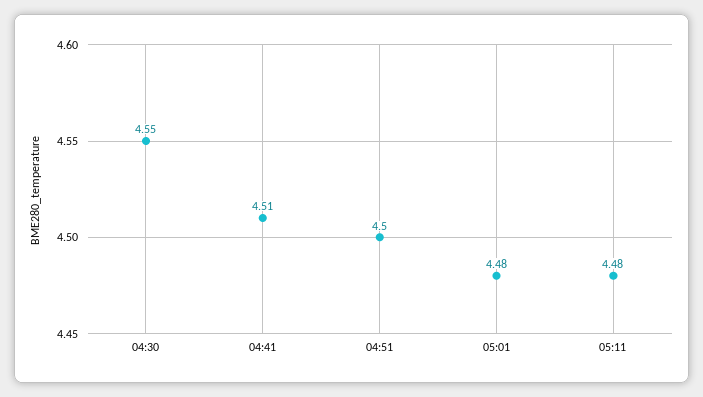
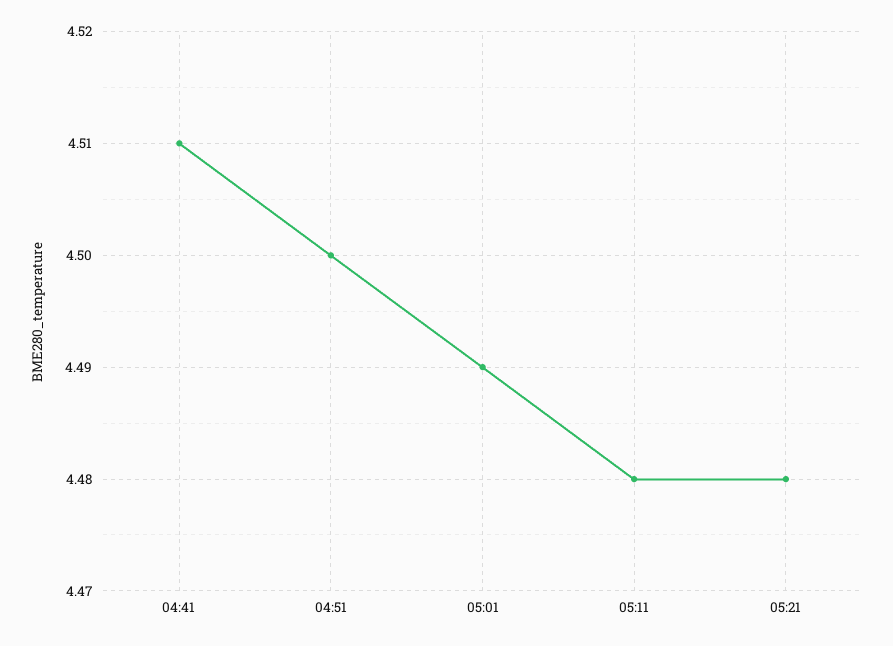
04:30: 4.55 -> none
05:01: 4.48 -> 4.49
05:21: none -> 4.48

